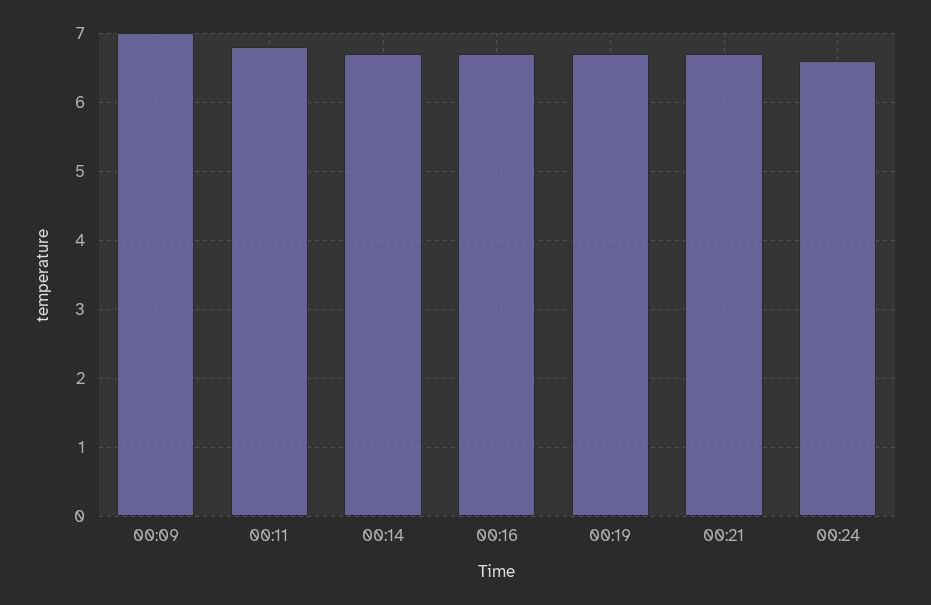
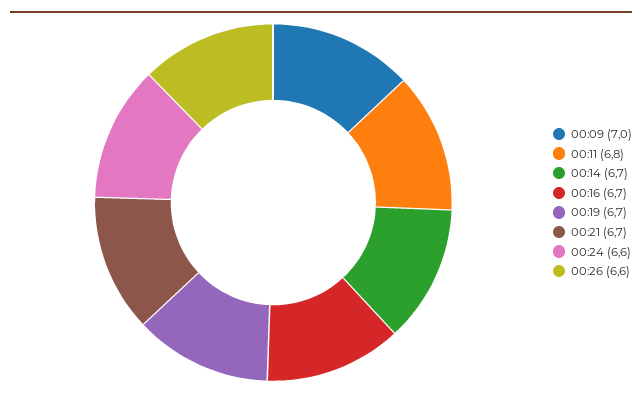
00:26: none -> 6.6

